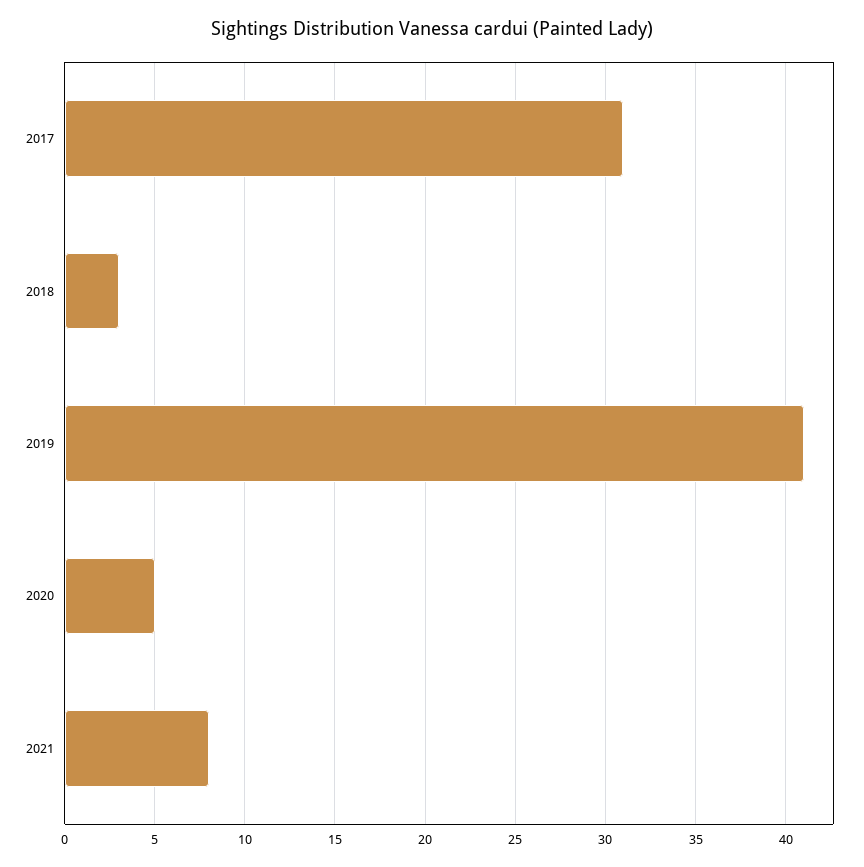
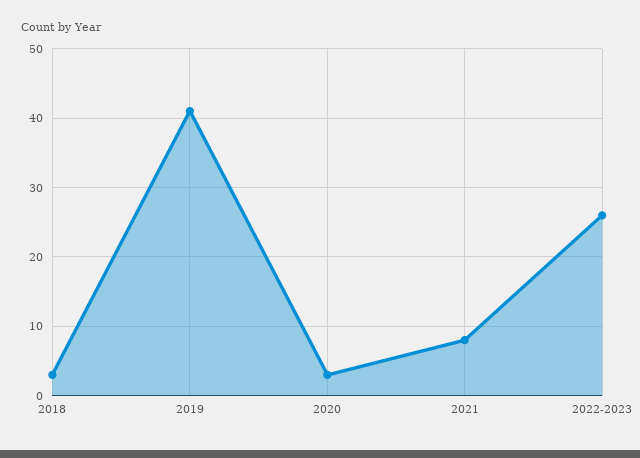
2017: 31 -> none
2020: 5 -> 3
2022-2023: none -> 26

